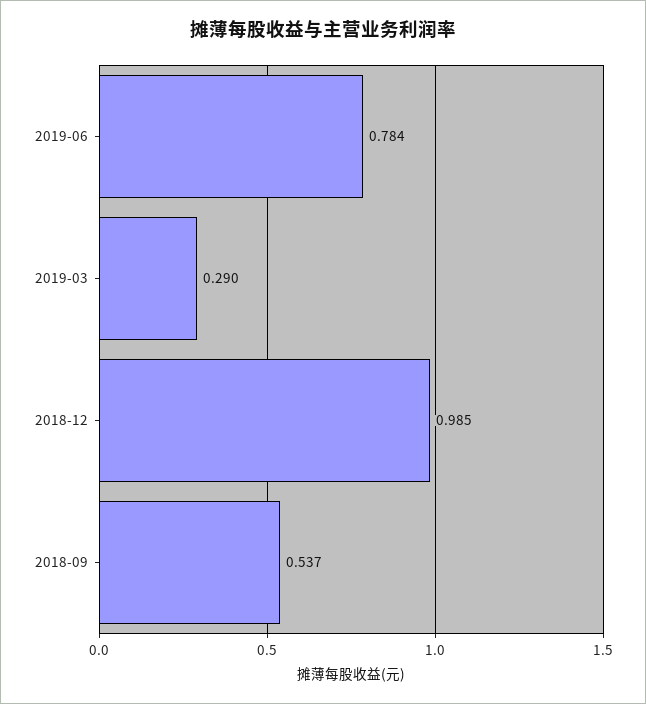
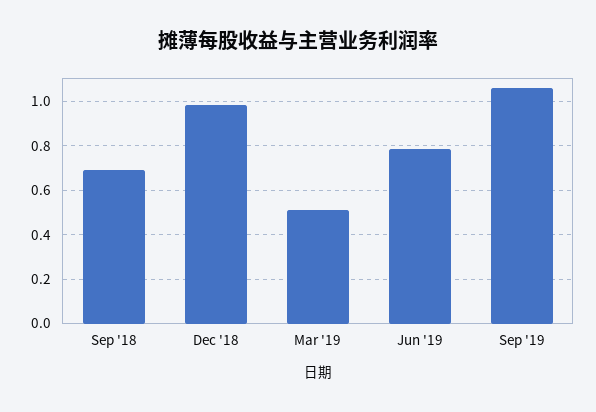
2019-03: 0.29 -> 0.5
2018-09: 0.537 -> 0.7
Sep '19: none -> 1.05

